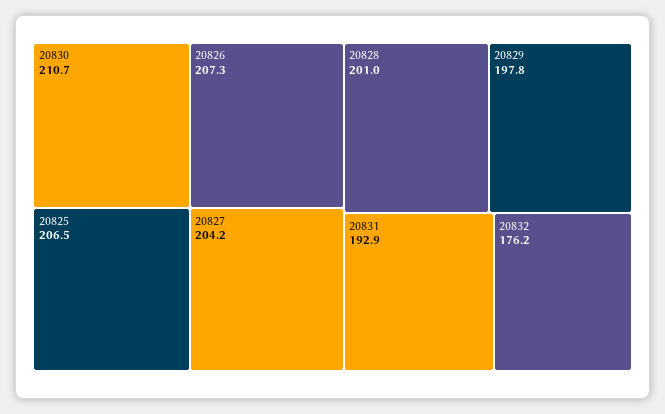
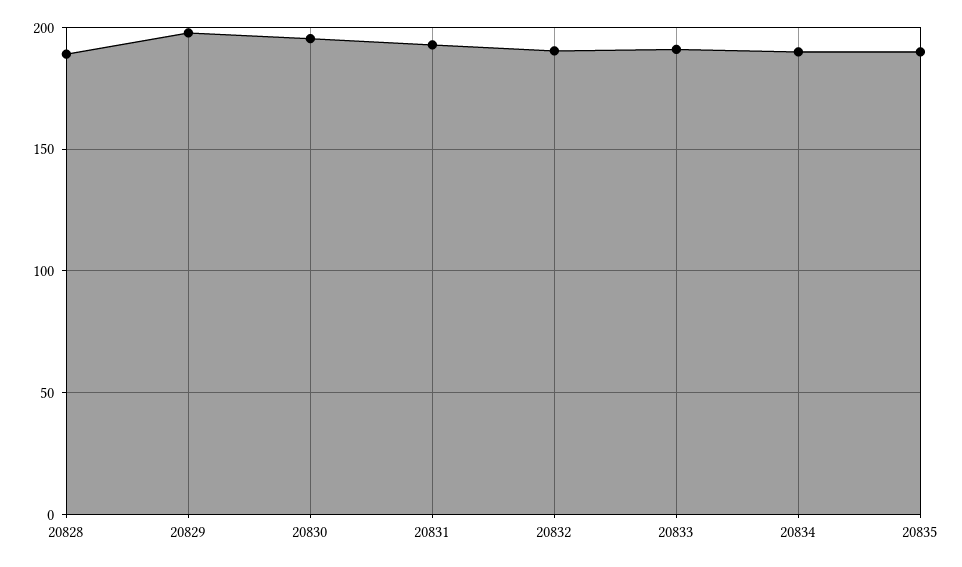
20830: 210.7 -> 195
20826: 207.3 -> none
20825: 206.5 -> none
20827: 204.2 -> none
20828: 201 -> 190
20832: 176.2 -> 190
20833: none -> 190
20834: none -> 190
20835: none -> 190

